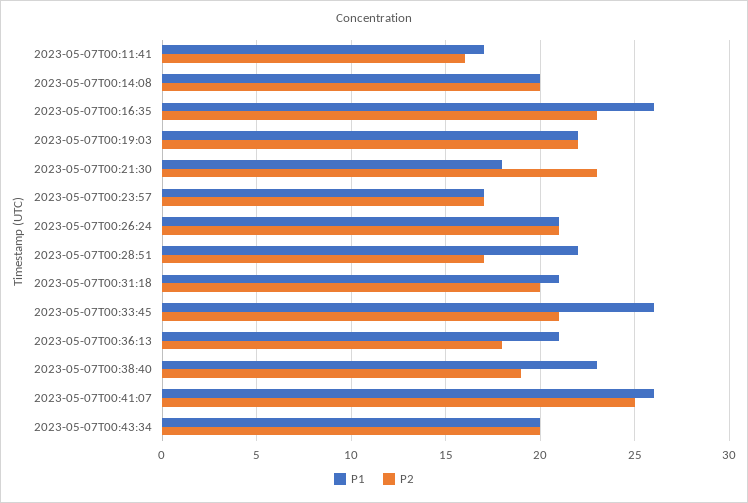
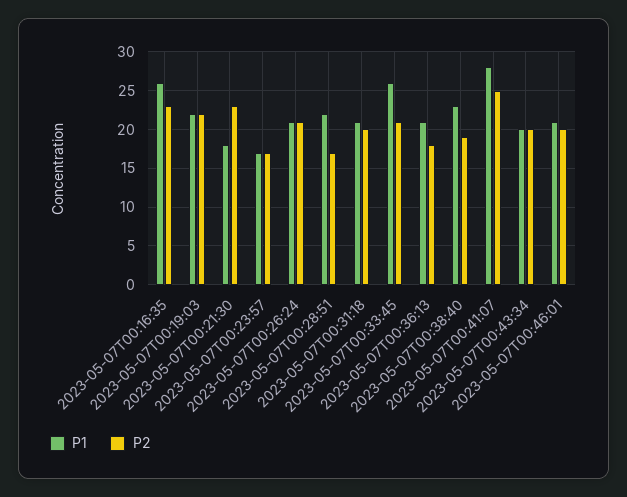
P1, 2023-05-07T00:11:41: 17 -> none
P2, 2023-05-07T00:11:41: 16 -> none
P1, 2023-05-07T00:14:08: 20 -> none
P2, 2023-05-07T00:14:08: 20 -> none
P1, 2023-05-07T00:41:07: 26 -> 28
P1, 2023-05-07T00:46:01: none -> 21
P2, 2023-05-07T00:46:01: none -> 20

